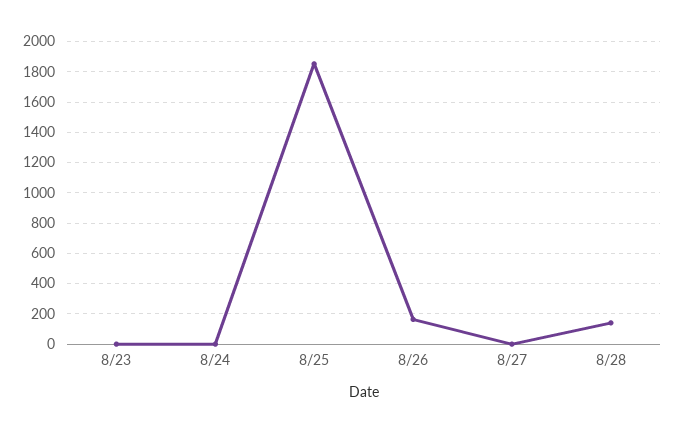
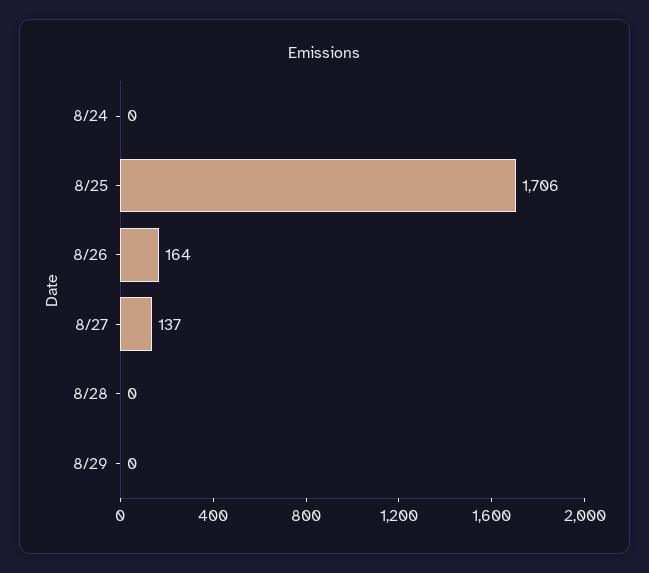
8/23: 0 -> none
8/25: 1850 -> 1706
8/27: 0 -> 137
8/28: 150 -> 0
8/29: none -> 0

